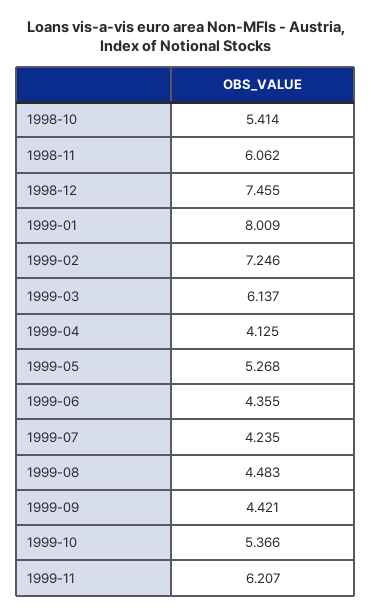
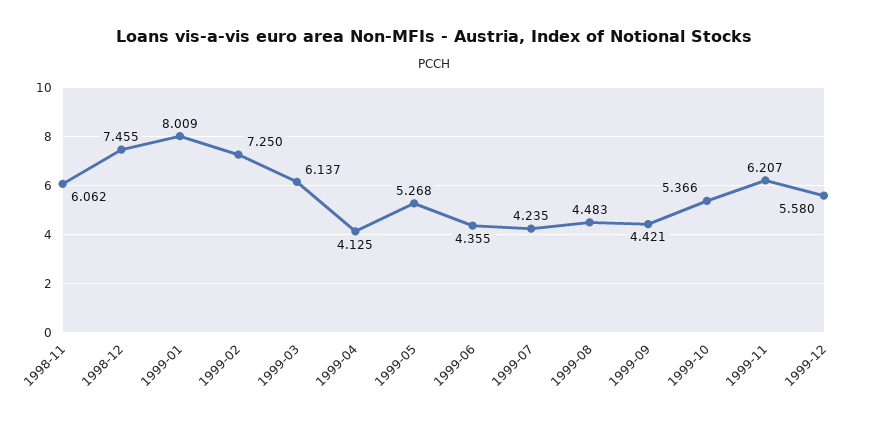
1998-10: 5.414 -> none
1999-02: 7.246 -> 7.25
1999-12: none -> 5.58

